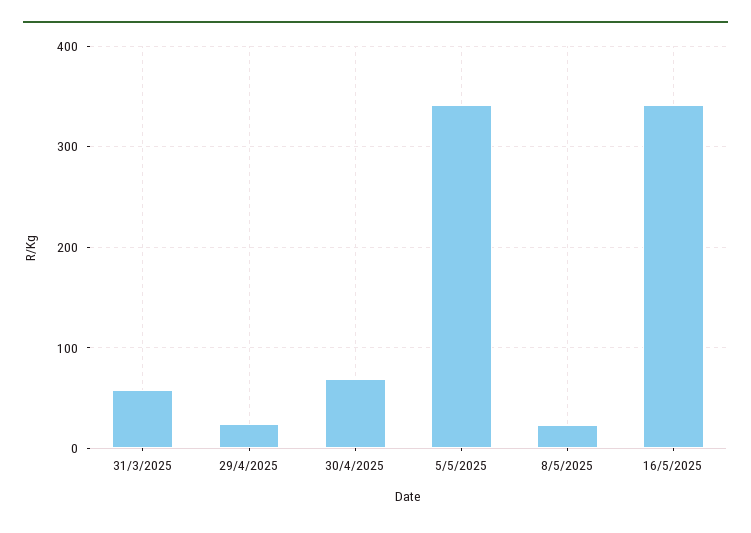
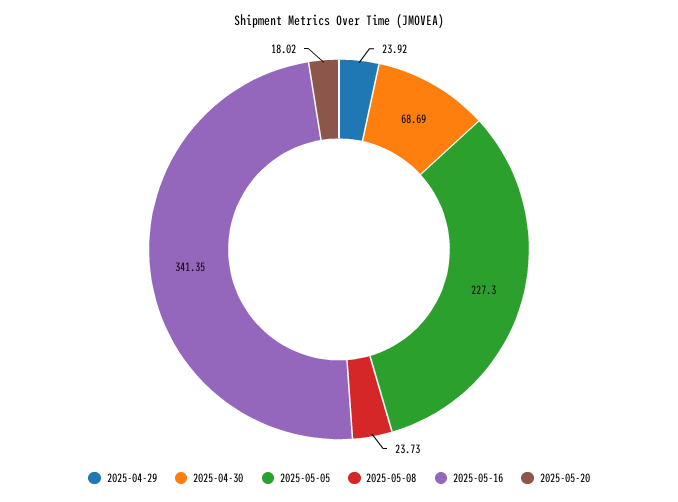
31/3/2025: 60 -> none
5/5/2025: 340 -> 227.3
2025-05-20: none -> 18.02

